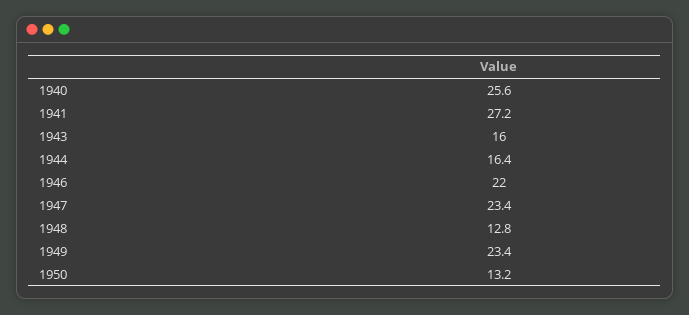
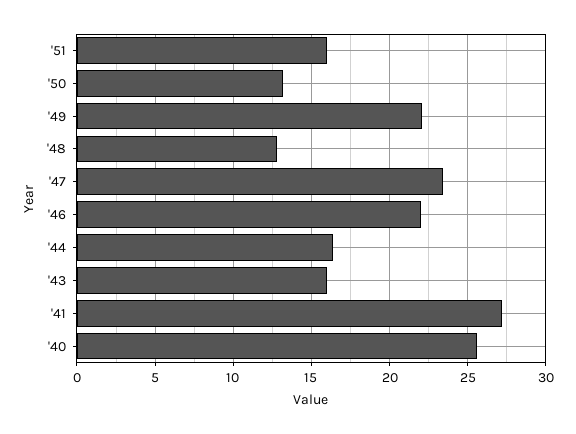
1949: 23.4 -> 22
'51: none -> 16

